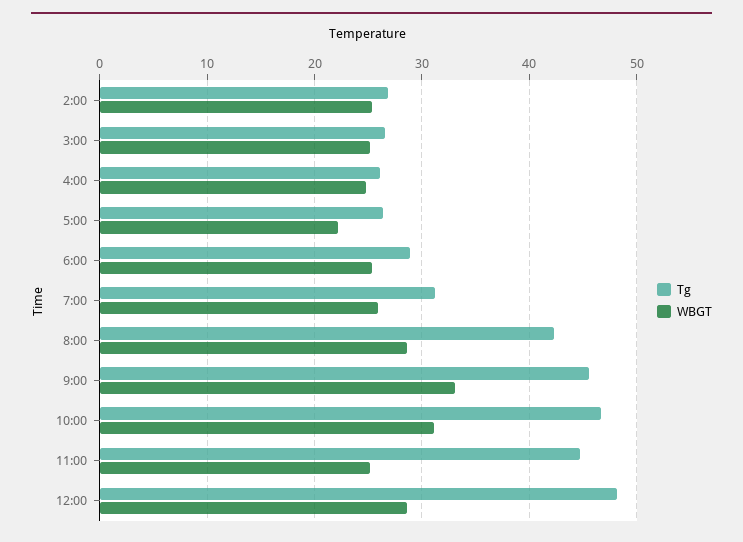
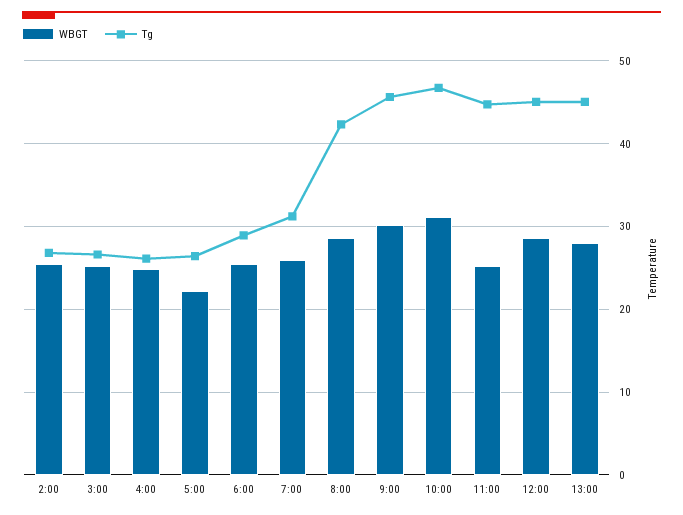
WBGT, 9:00: 33 -> 30
Tg, 12:00: 48 -> 45
WBGT, 13:00: none -> 28
Tg, 13:00: none -> 45

